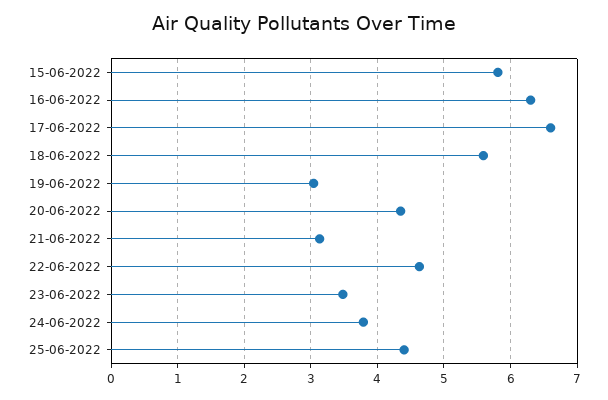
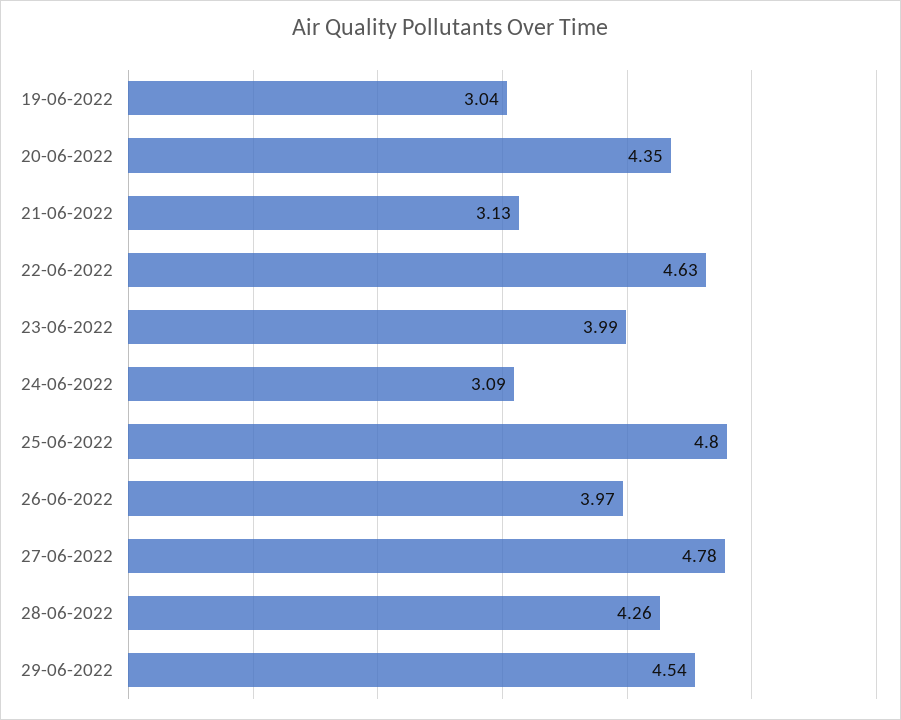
15-06-2022: 5.8 -> none
16-06-2022: 6.3 -> none
17-06-2022: 6.6 -> none
18-06-2022: 5.6 -> none
23-06-2022: 3.5 -> 3.99
24-06-2022: 3.8 -> 3.09
25-06-2022: 4.4 -> 4.8
26-06-2022: none -> 3.97
27-06-2022: none -> 4.78
28-06-2022: none -> 4.26
29-06-2022: none -> 4.54

